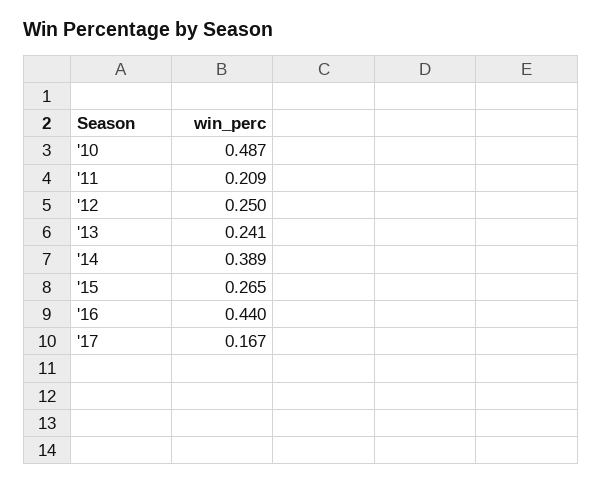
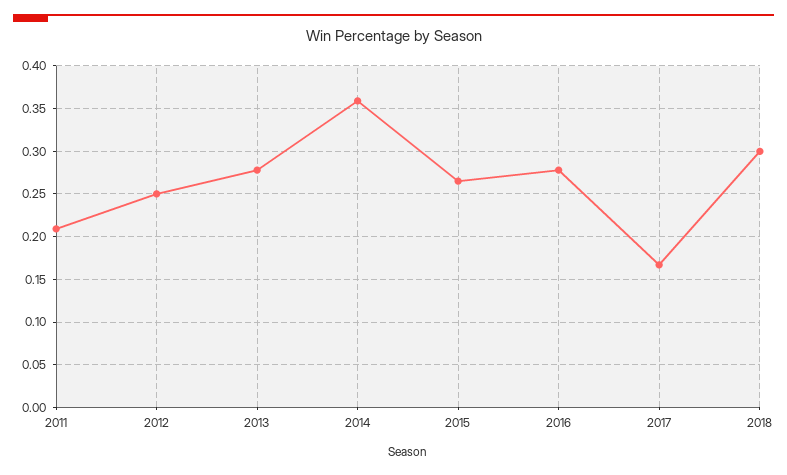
'10: 0.487 -> none
'13: 0.241 -> 0.28
'14: 0.389 -> 0.36
'16: 0.44 -> 0.28
2018: none -> 0.3

